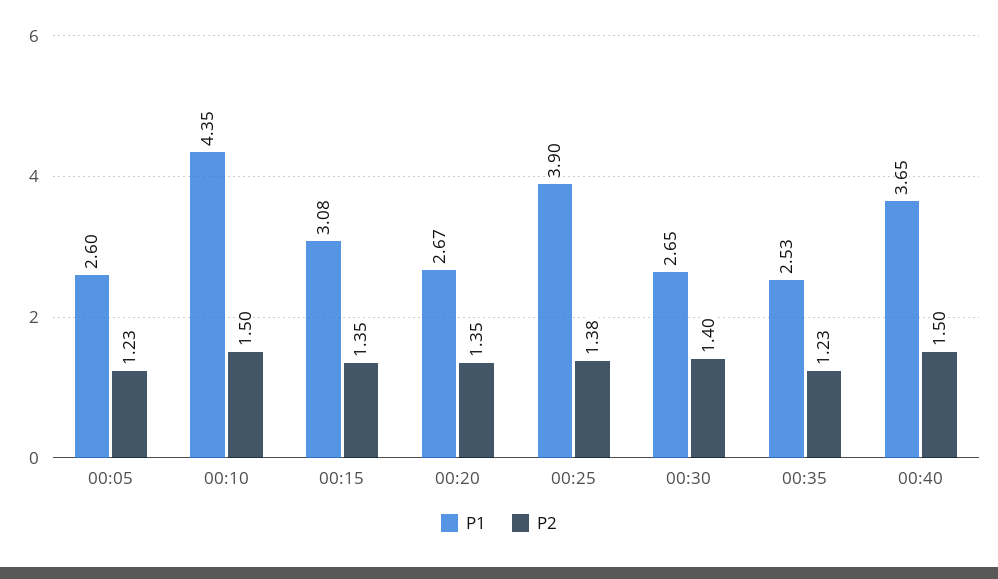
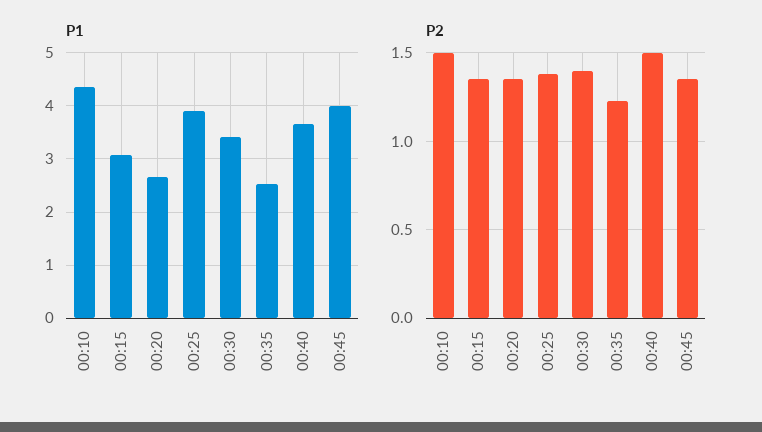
P1, 00:05: 2.6 -> none
P2, 00:05: 1.23 -> none
P1, 00:30: 2.65 -> 3.4
P1, 00:45: none -> 4
P2, 00:45: none -> 1.35

